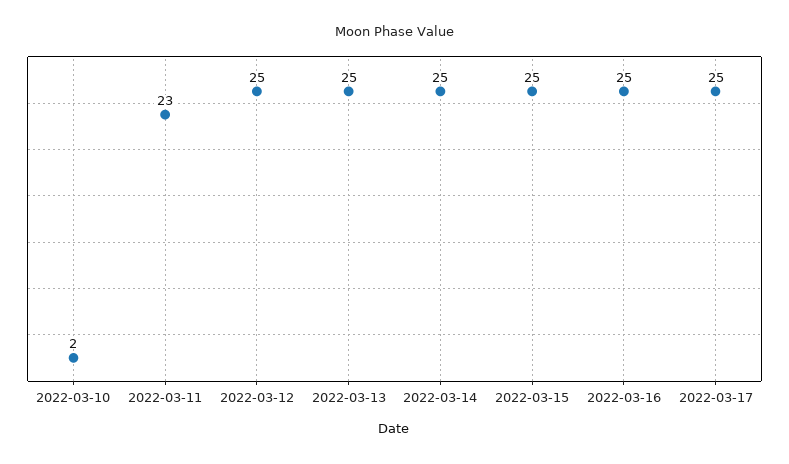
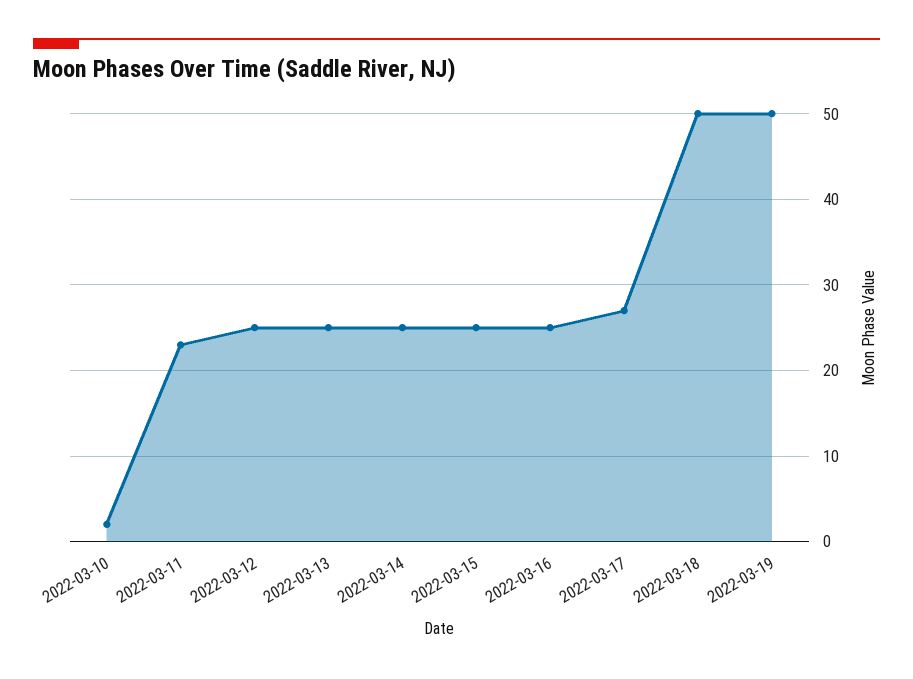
2022-03-17: 25 -> 27
2022-03-18: none -> 50
2022-03-19: none -> 50

